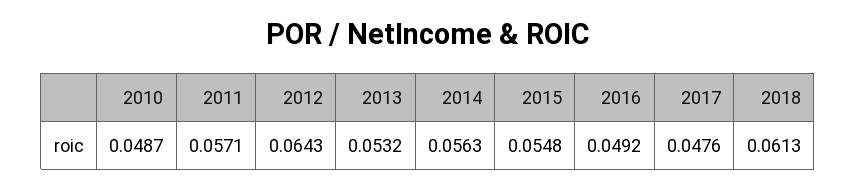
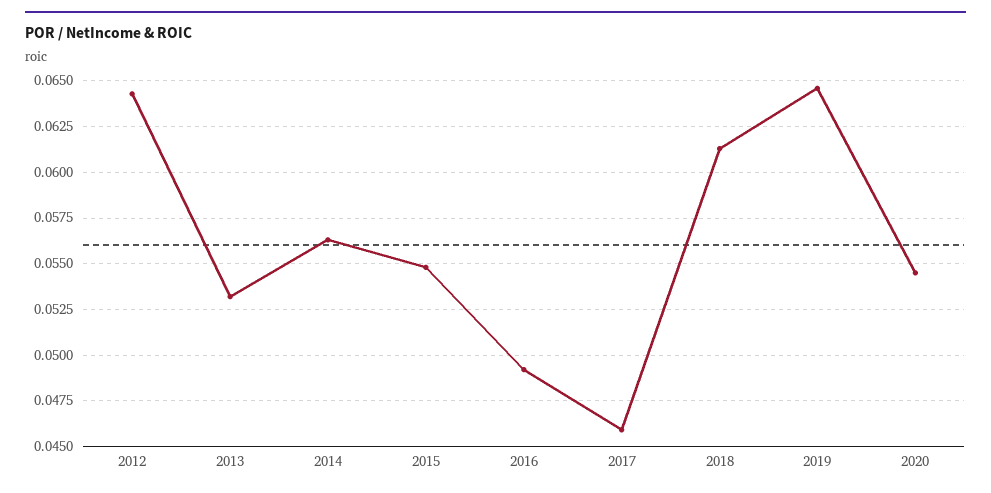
2010: 0.0487 -> none
2011: 0.0571 -> none
2017: 0.0476 -> 0.046
2019: none -> 0.0645
2020: none -> 0.0545

